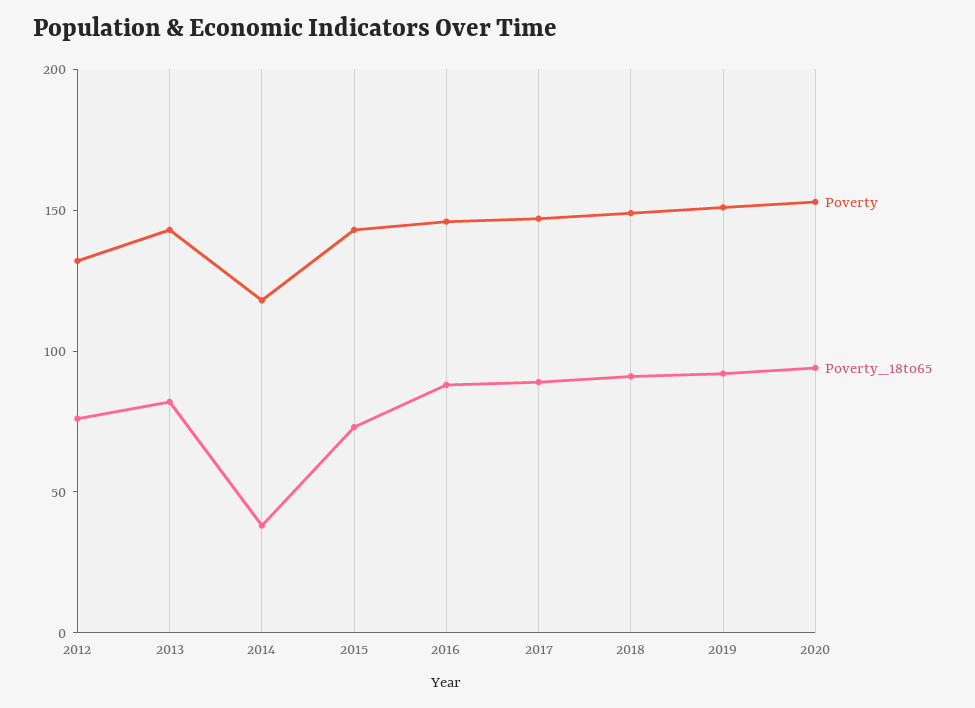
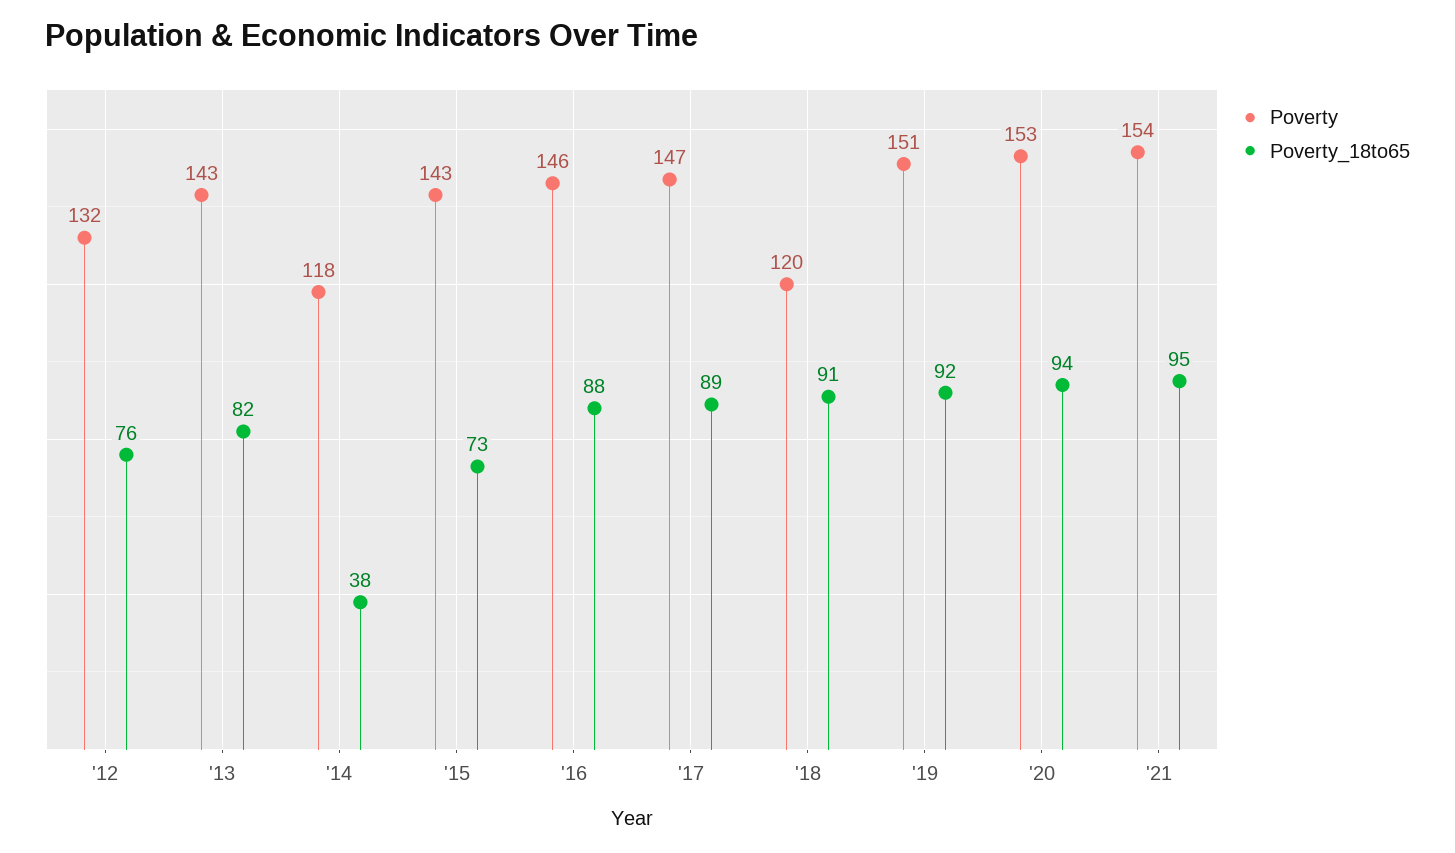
Poverty, 2018: 150 -> 120
Poverty, '21: none -> 154
Poverty_18to65, '21: none -> 95

